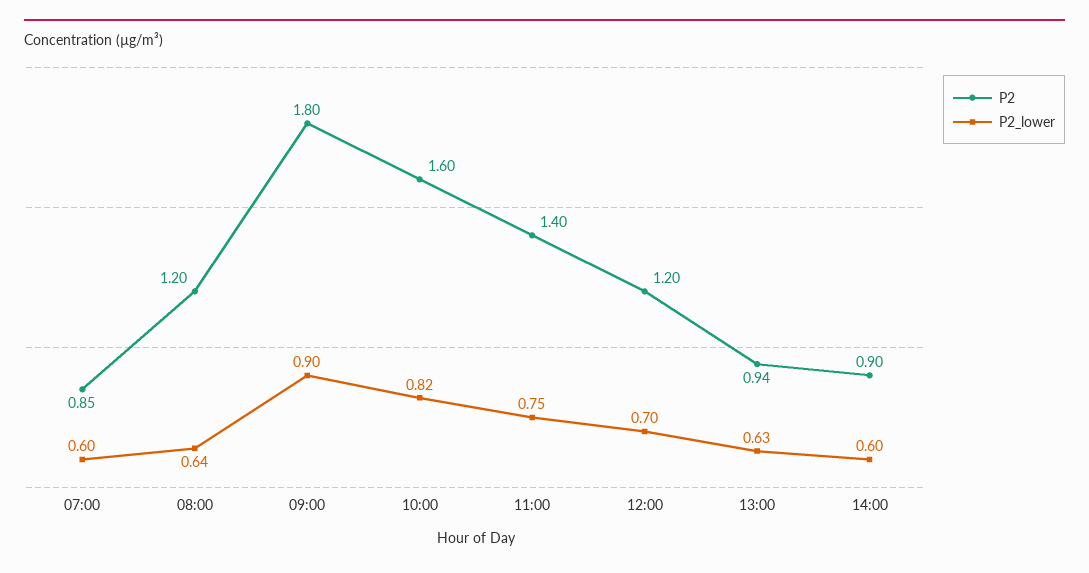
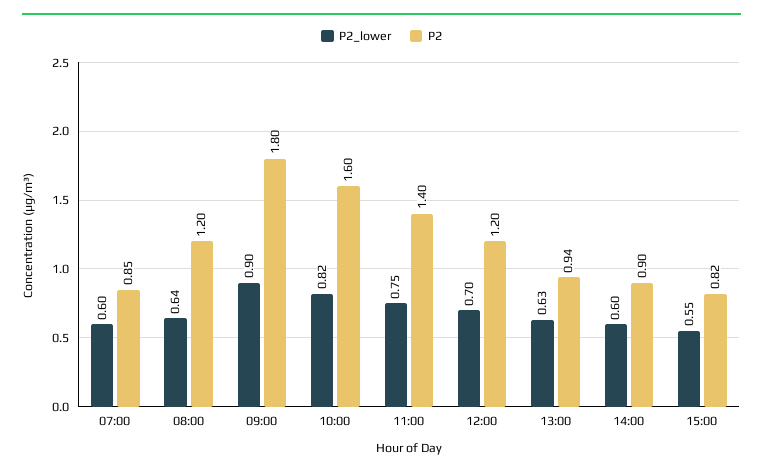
P2_lower, 15:00: none -> 0.55
P2, 15:00: none -> 0.82

